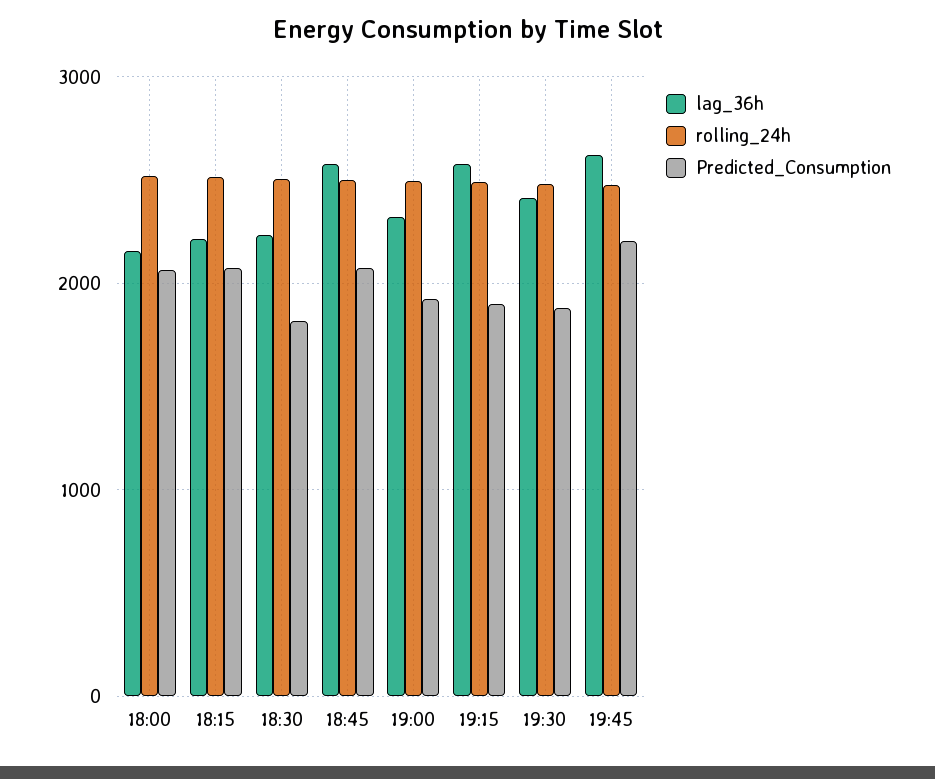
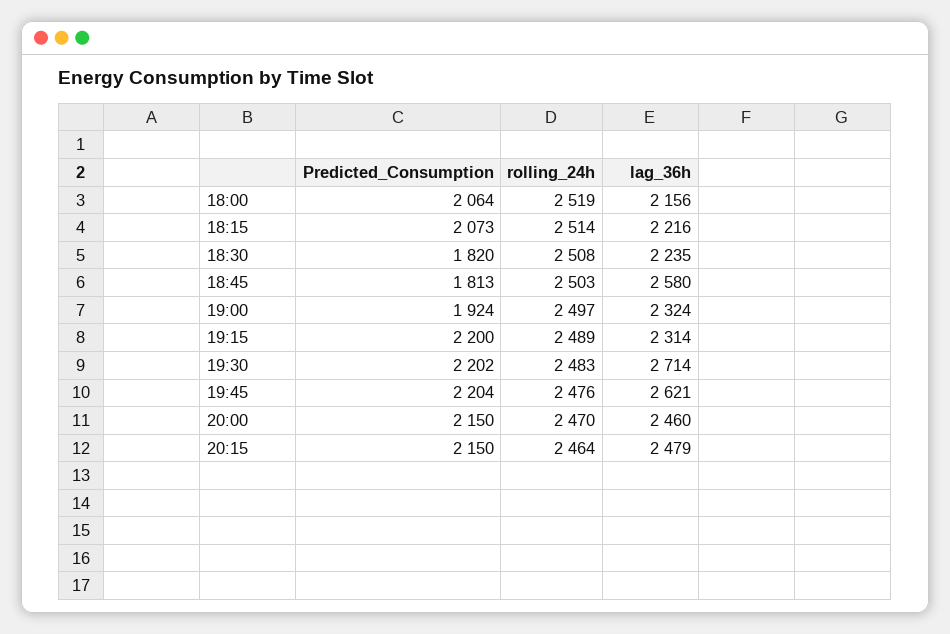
Predicted_Consumption, 18:45: 2100 -> 1813
lag_36h, 19:15: 2600 -> 2314
Predicted_Consumption, 19:15: 1900 -> 2200
lag_36h, 19:30: 2400 -> 2714
Predicted_Consumption, 19:30: 1900 -> 2202
Predicted_Consumption, 20:00: none -> 2150
rolling_24h, 20:00: none -> 2470
lag_36h, 20:00: none -> 2460
Predicted_Consumption, 20:15: none -> 2150
rolling_24h, 20:15: none -> 2464
lag_36h, 20:15: none -> 2479

